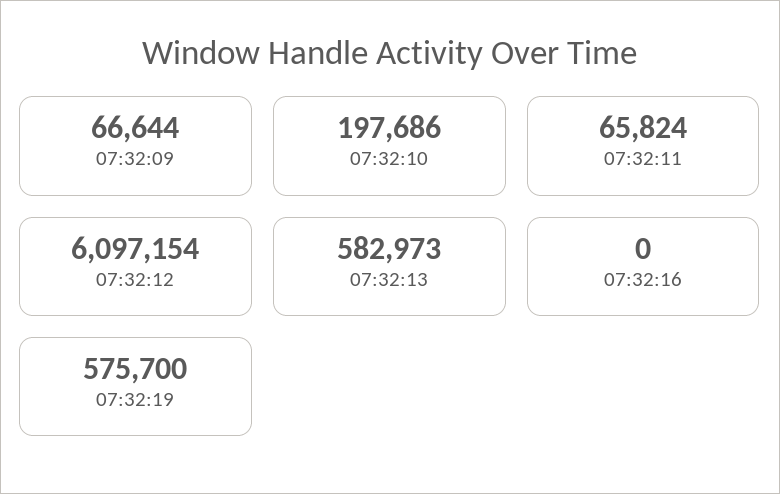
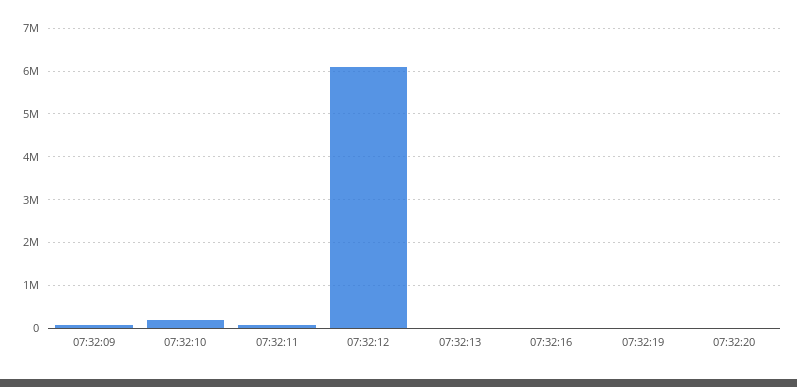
07:32:13: 582973 -> 0
07:32:19: 575700 -> 0
07:32:20: none -> 0

